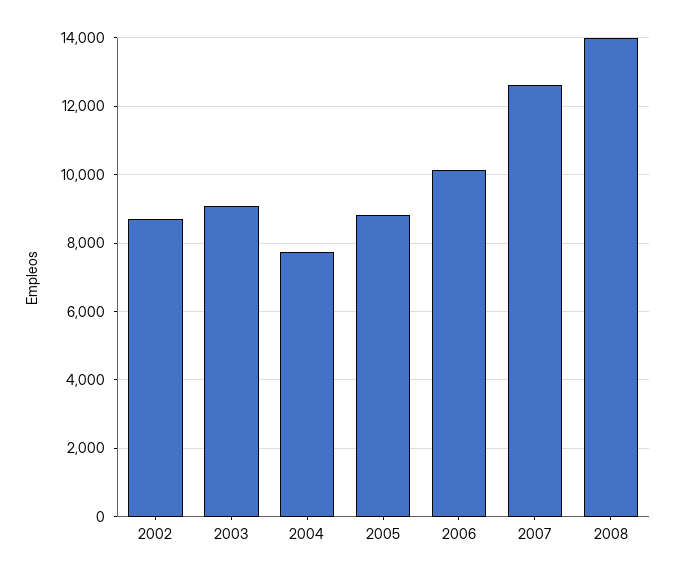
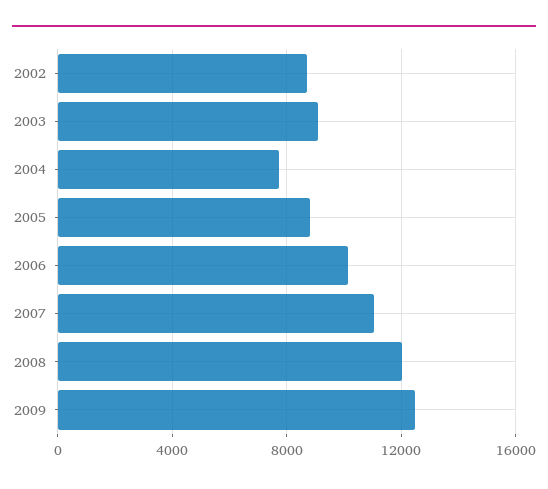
2007: 12600 -> 11000
2008: 14000 -> 12000
2009: none -> 12500

